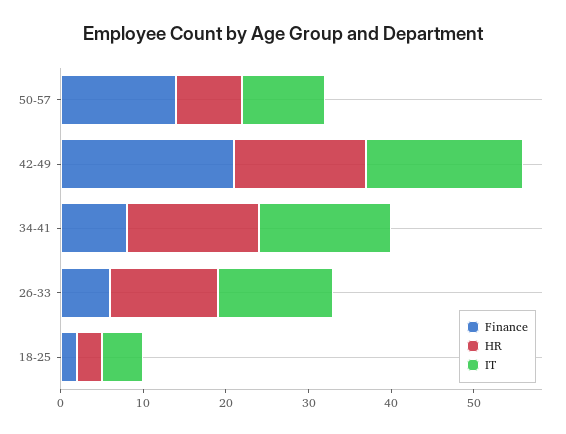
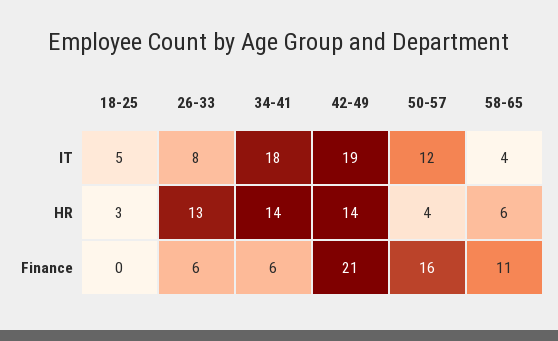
Finance, 50-57: 14 -> 16
HR, 50-57: 8 -> 4
IT, 50-57: 10 -> 12
HR, 42-49: 16 -> 14
Finance, 34-41: 8 -> 6
HR, 34-41: 16 -> 14
IT, 34-41: 16 -> 18
IT, 26-33: 14 -> 8
Finance, 18-25: 2 -> 0
IT, 58-65: none -> 4
HR, 58-65: none -> 6
Finance, 58-65: none -> 11

